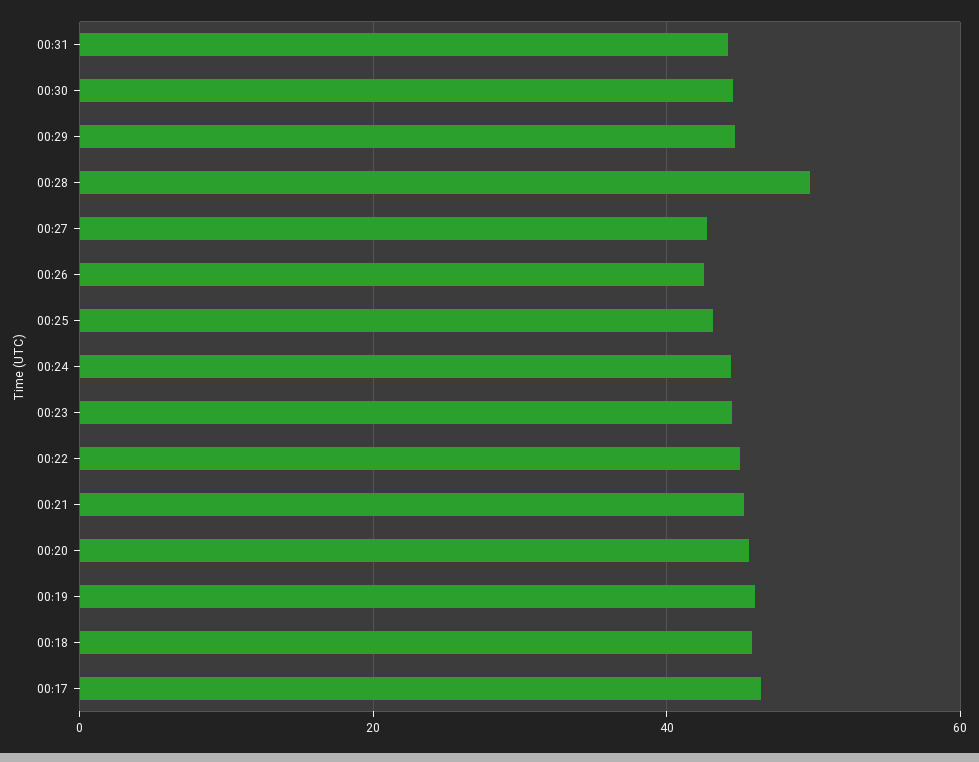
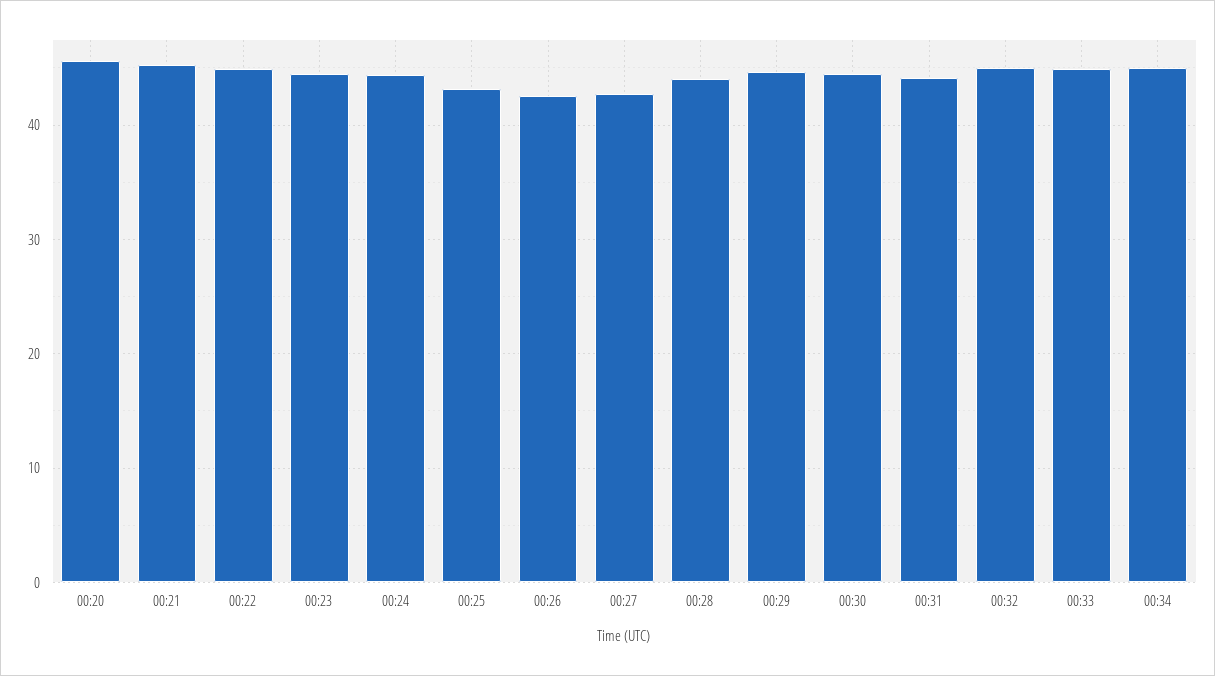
00:28: 50 -> 44
00:19: 46 -> none
00:18: 46 -> none
00:17: 46 -> none
00:32: none -> 45
00:33: none -> 45
00:34: none -> 45

